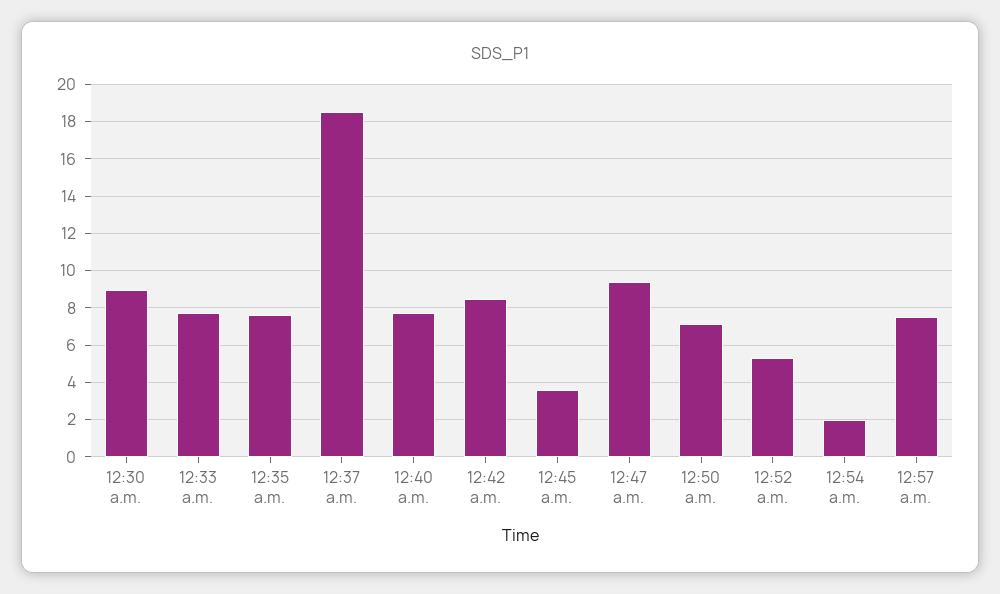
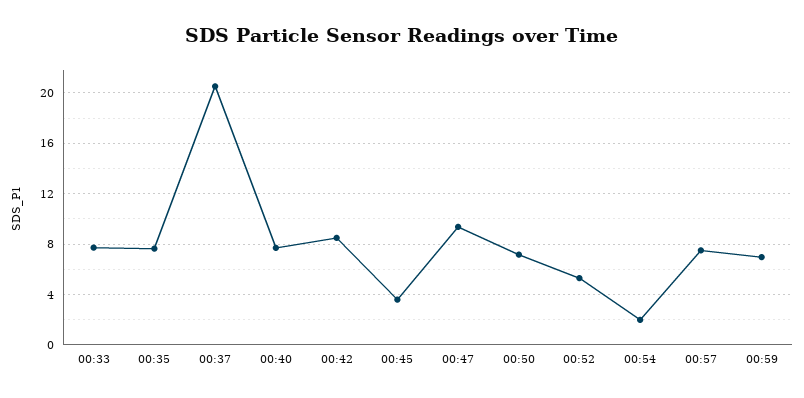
12:30 a.m.: 9 -> none
12:37 a.m.: 18.5 -> 20.5
00:59: none -> 7

